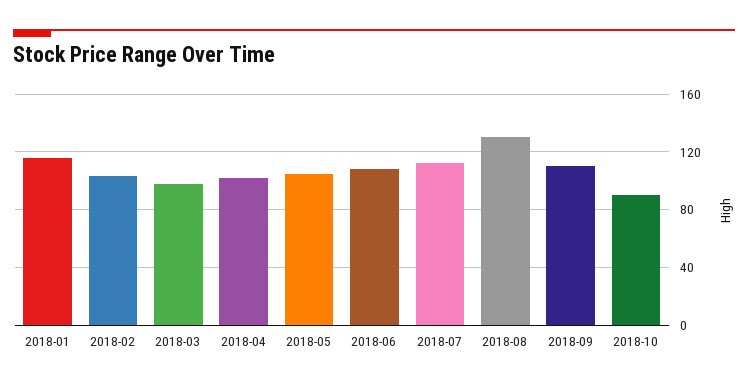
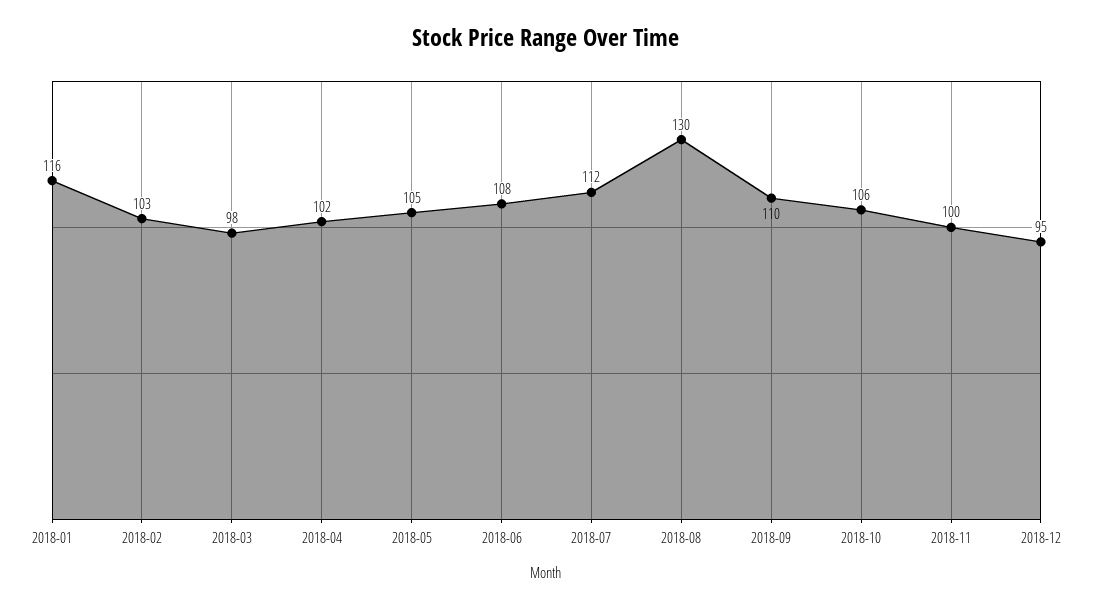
2018-10: 90 -> 106
2018-11: none -> 100
2018-12: none -> 95

